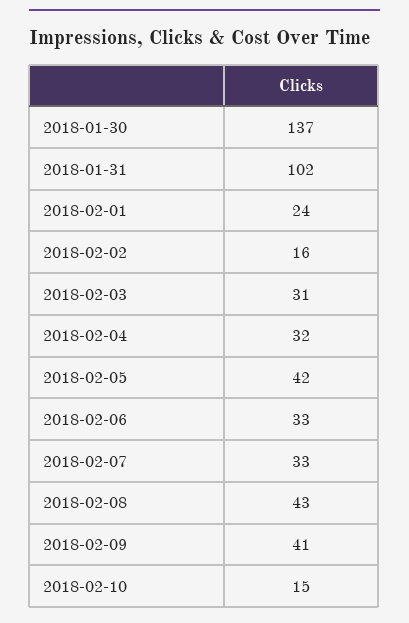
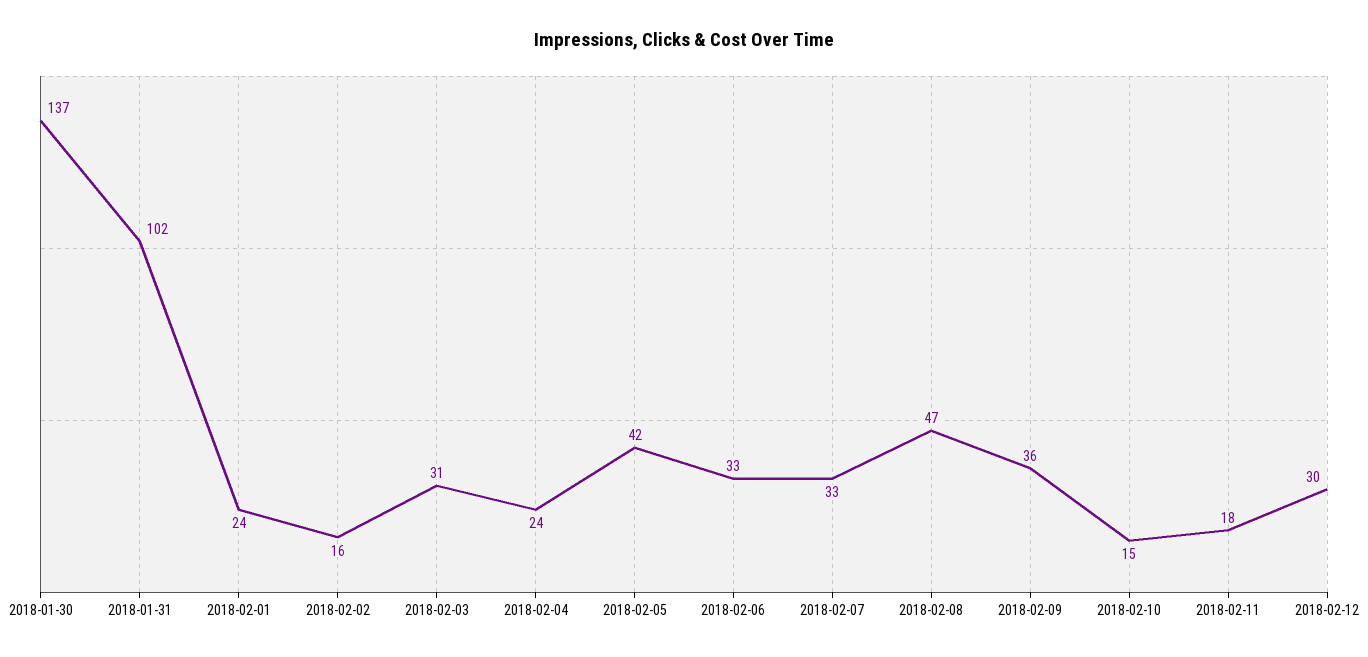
2018-02-04: 32 -> 24
2018-02-08: 43 -> 47
2018-02-09: 41 -> 36
2018-02-11: none -> 18
2018-02-12: none -> 30

